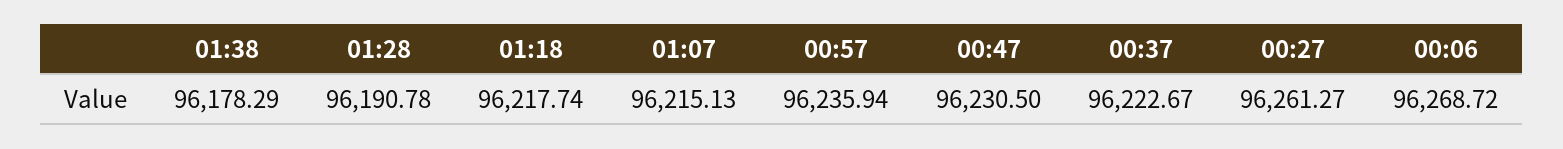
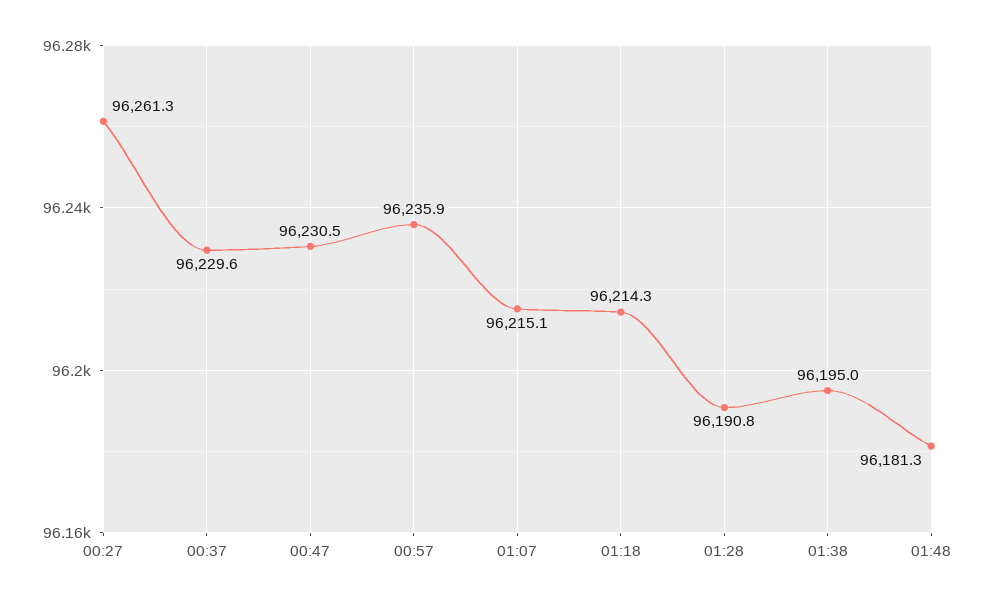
01:38: 96178.29 -> 96195
01:18: 96217.74 -> 96214.3
00:37: 96222.67 -> 96229.6
00:06: 96268.72 -> none
01:48: none -> 96181.3

